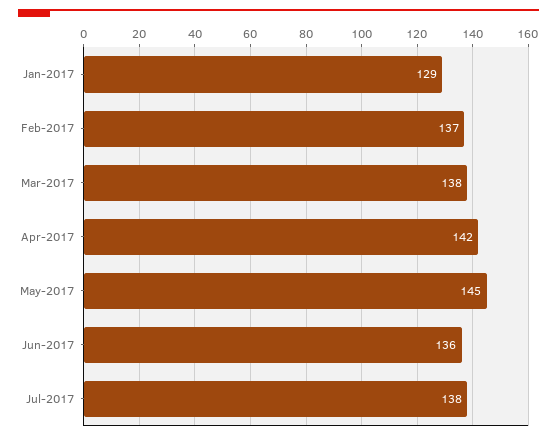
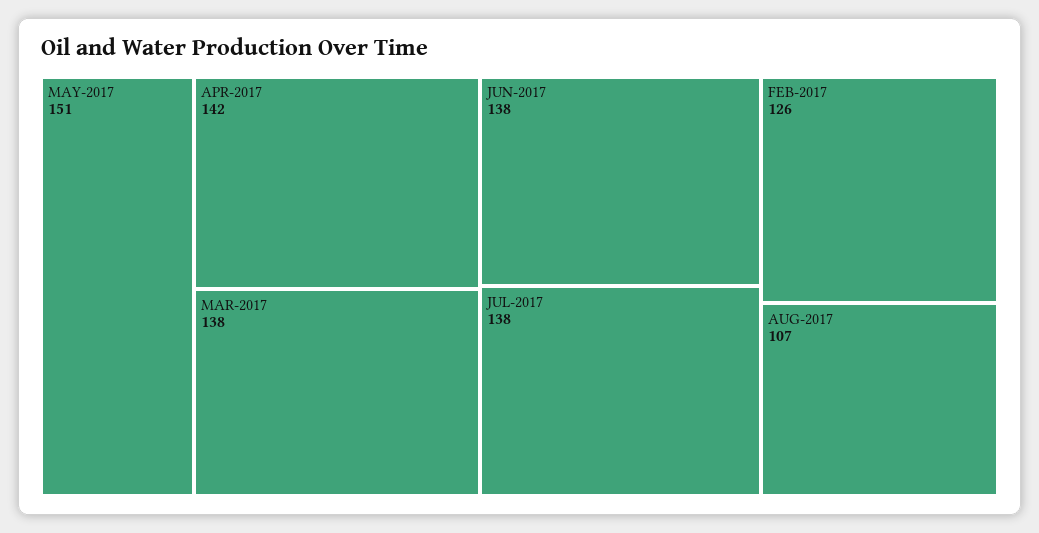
Jan-2017: 129 -> none
Feb-2017: 137 -> 126
May-2017: 145 -> 151
Jun-2017: 136 -> 138
AUG-2017: none -> 107

